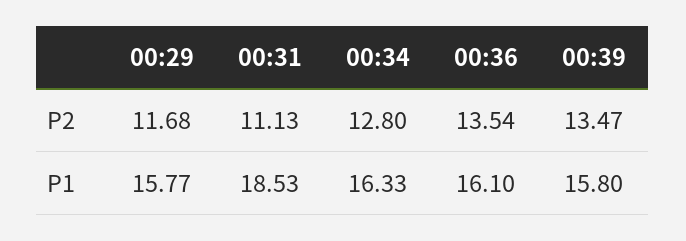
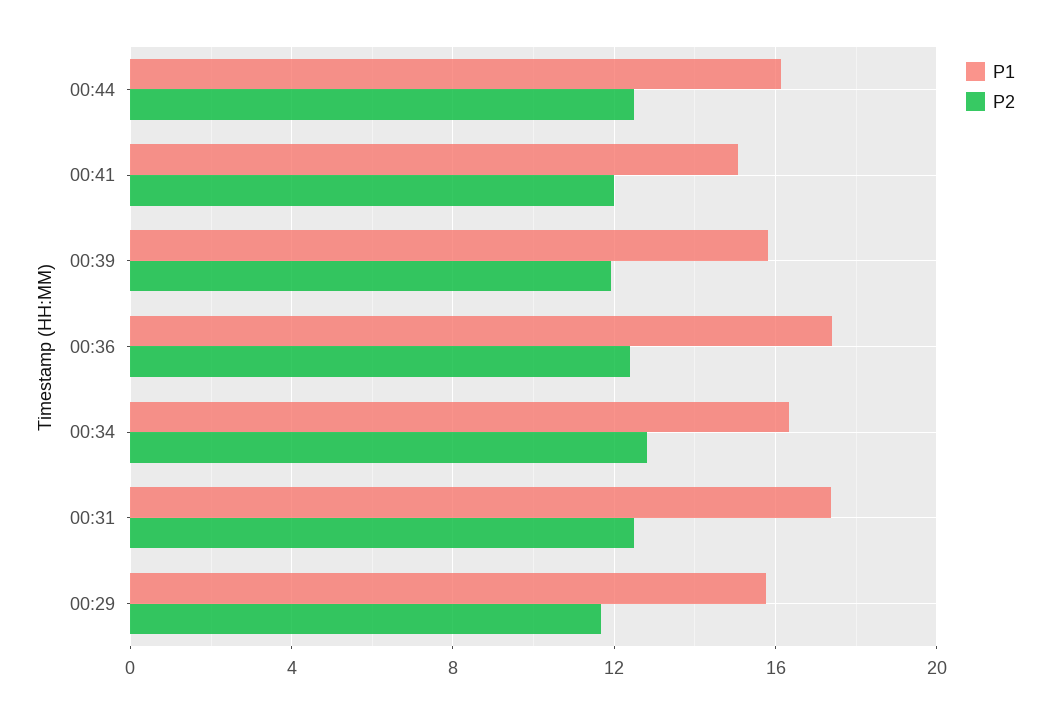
P2, 00:31: 11.13 -> 12.5
P2, 00:36: 13.54 -> 12.5
P2, 00:39: 13.47 -> 12
P1, 00:31: 18.53 -> 17.5
P1, 00:36: 16.1 -> 17.5
P1, 00:44: none -> 16
P2, 00:44: none -> 12.5
P1, 00:41: none -> 15
P2, 00:41: none -> 12

